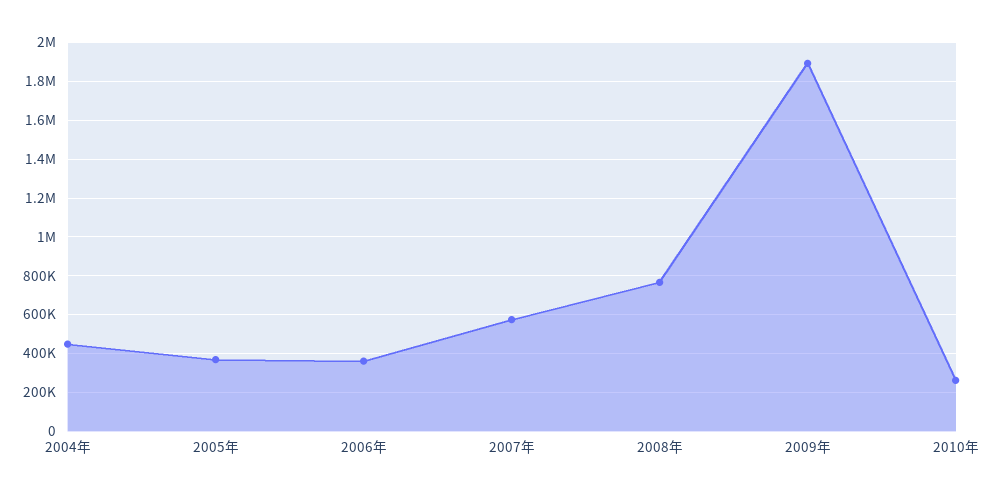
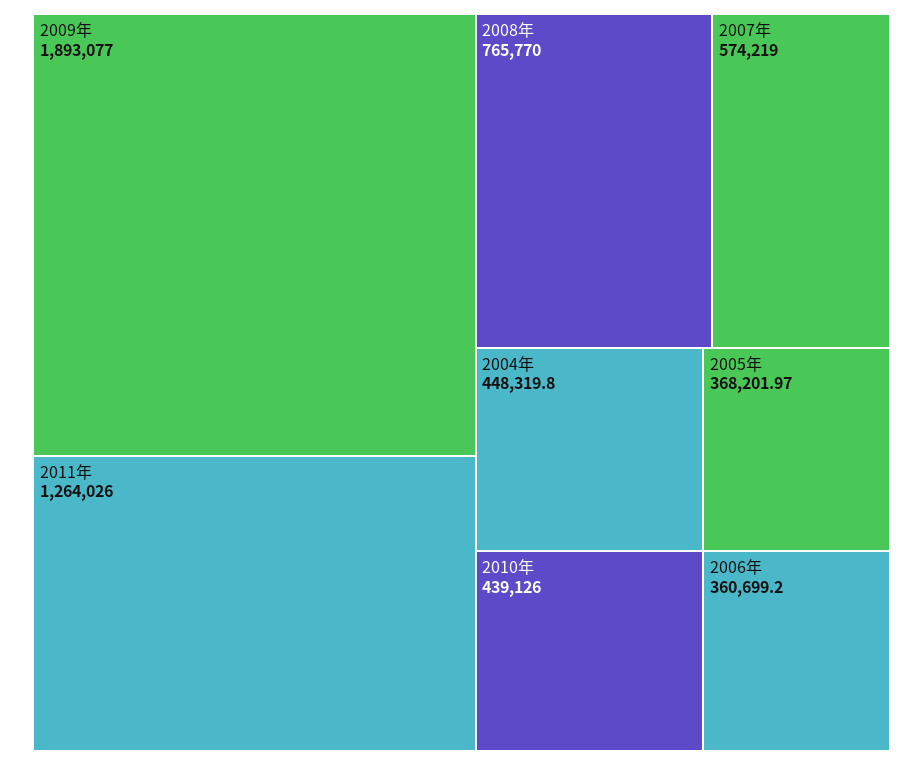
2010年: 250000 -> 439126
2011年: none -> 1264026

